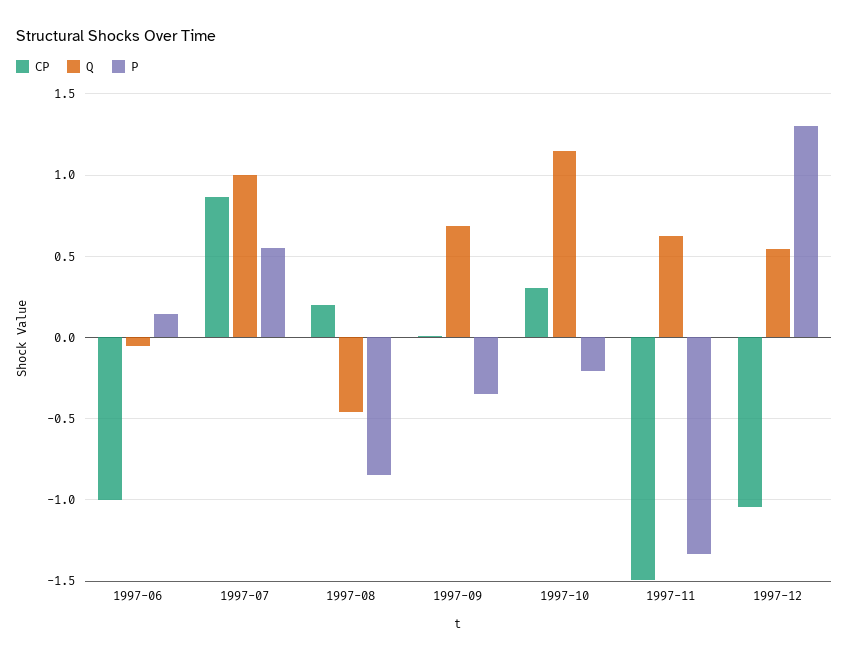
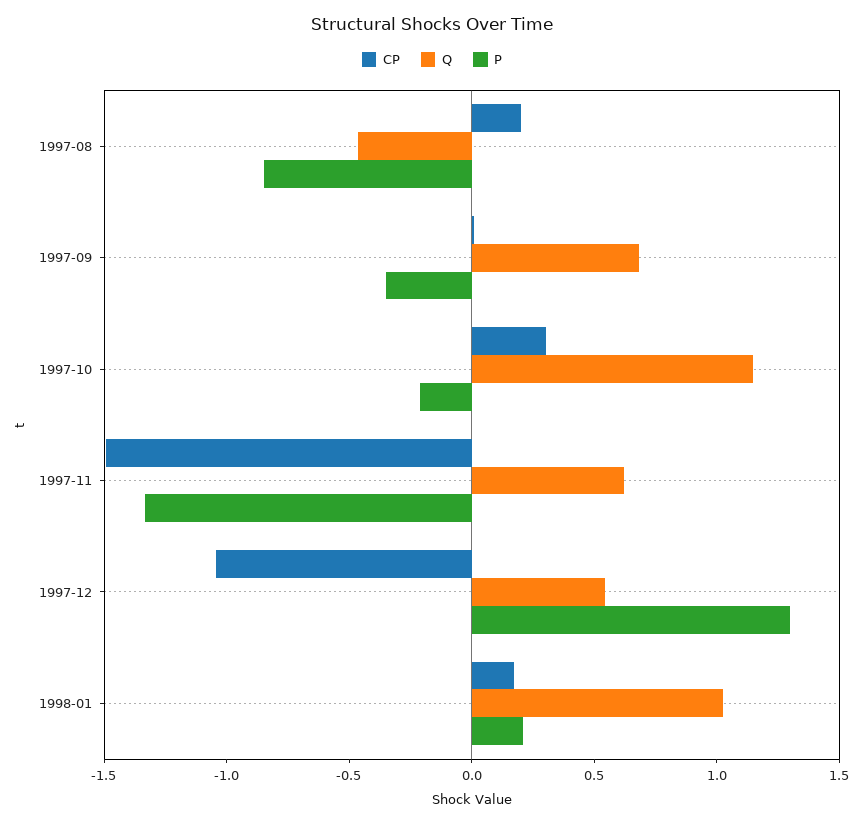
CP, 1997-06: -1 -> none
Q, 1997-06: -0.05 -> none
P, 1997-06: 0.15 -> none
CP, 1997-07: 0.85 -> none
Q, 1997-07: 1 -> none
P, 1997-07: 0.55 -> none
CP, 1998-01: none -> 0.2
Q, 1998-01: none -> 1
P, 1998-01: none -> 0.2

